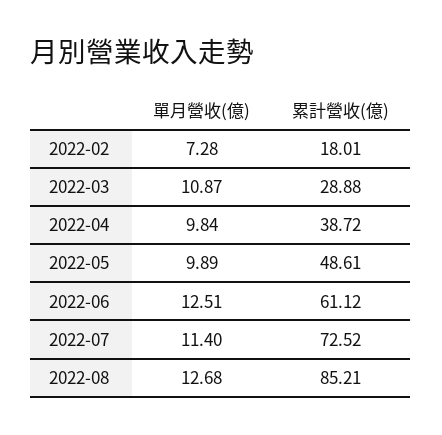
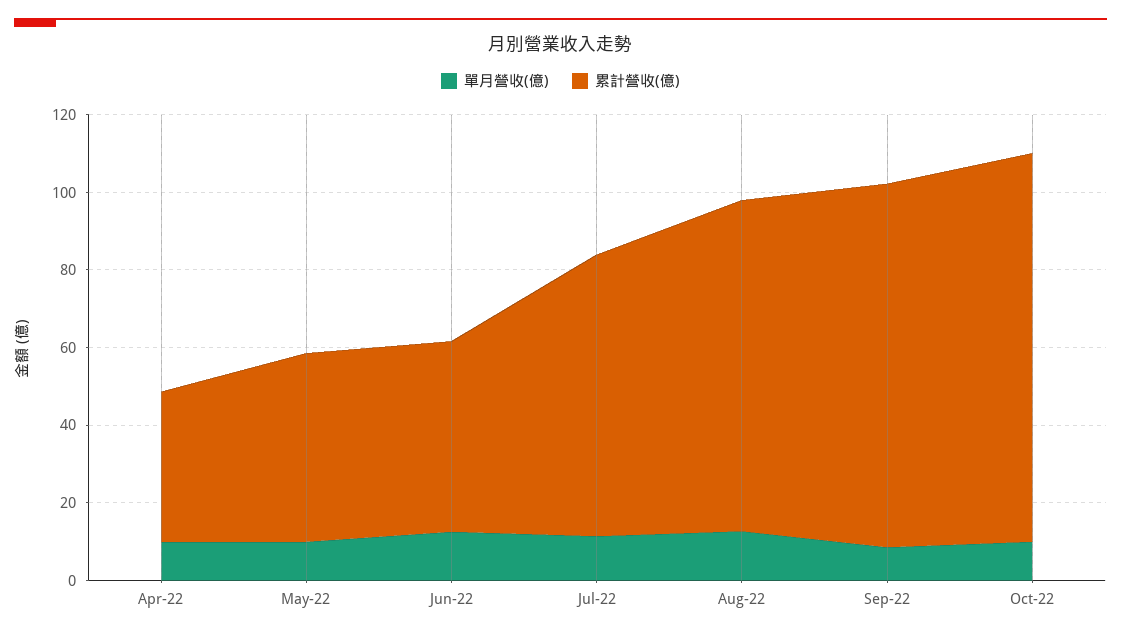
單月營收(億), 2022-02: 7.28 -> none
累計營收(億), 2022-02: 18.01 -> none
單月營收(億), 2022-03: 10.87 -> none
累計營收(億), 2022-03: 28.88 -> none
累計營收(億), 2022-06: 61.12 -> 50
單月營收(億), Sep-22: none -> 10
累計營收(億), Sep-22: none -> 95
單月營收(億), Oct-22: none -> 10
累計營收(億), Oct-22: none -> 100

